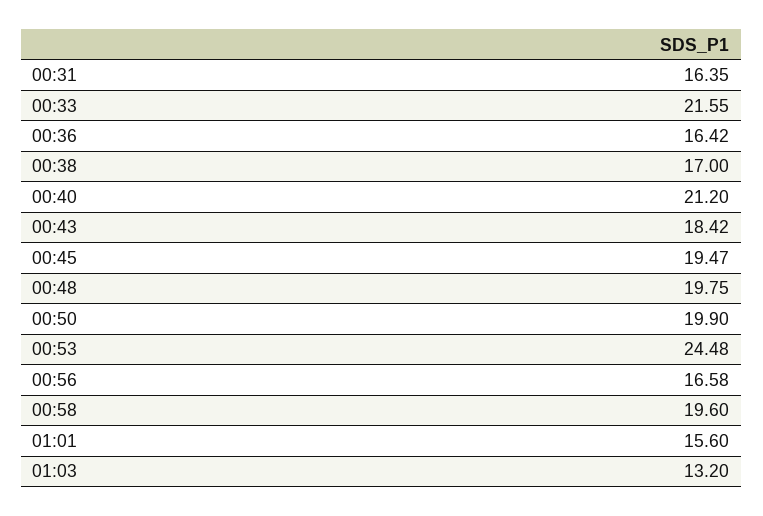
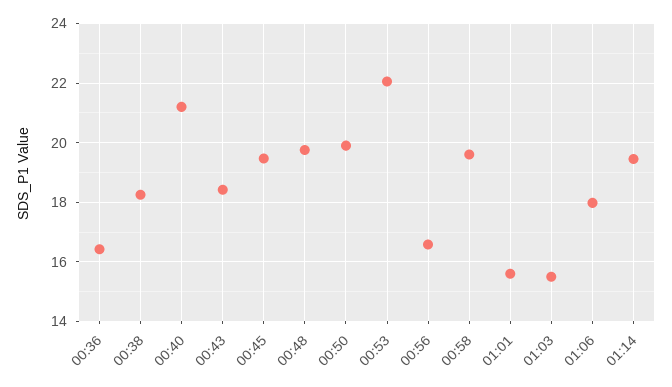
00:31: 16.35 -> none
00:33: 21.55 -> none
00:38: 17 -> 18.25
00:53: 24.48 -> 22
01:03: 13.2 -> 15.5
01:06: none -> 18
01:14: none -> 19.5

